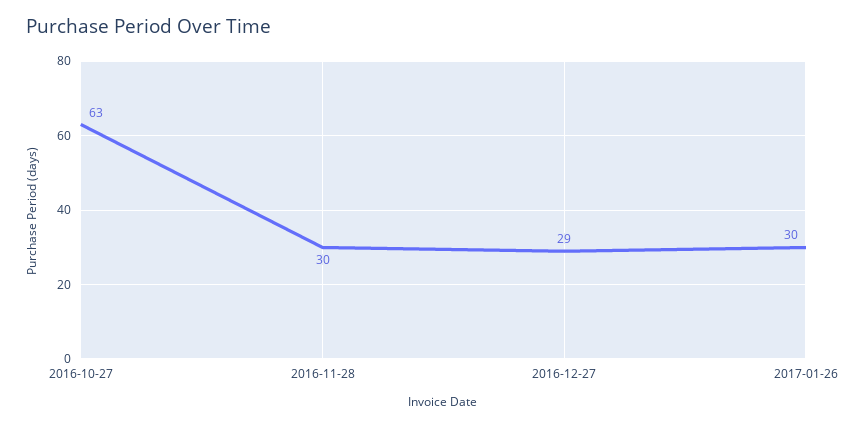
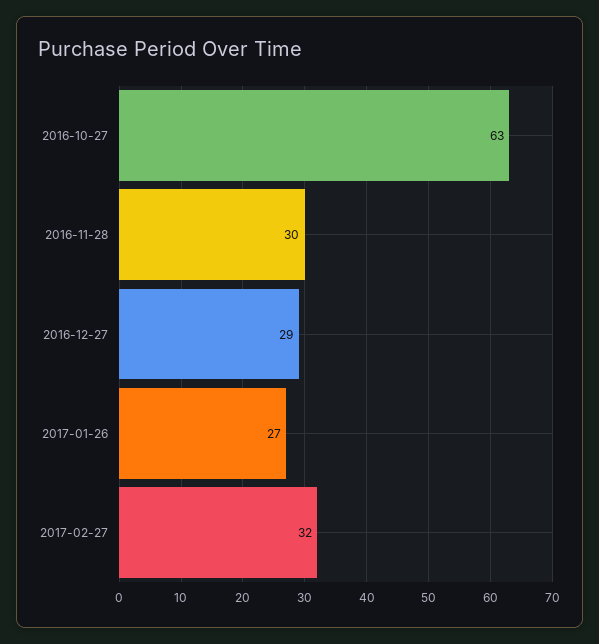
2017-01-26: 30 -> 27
2017-02-27: none -> 32

